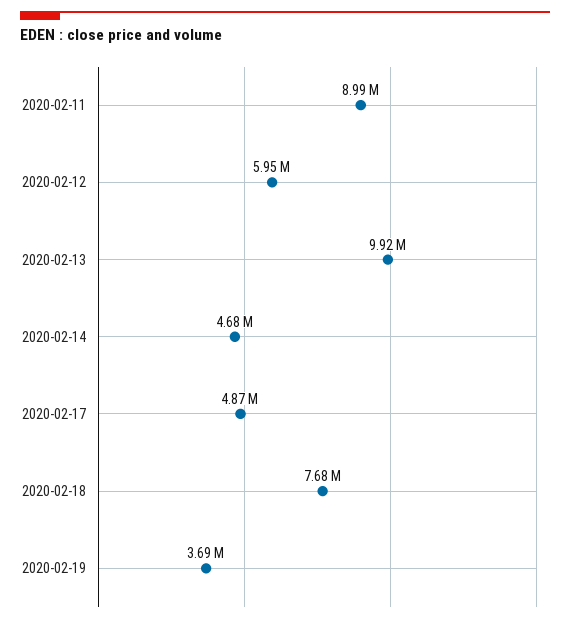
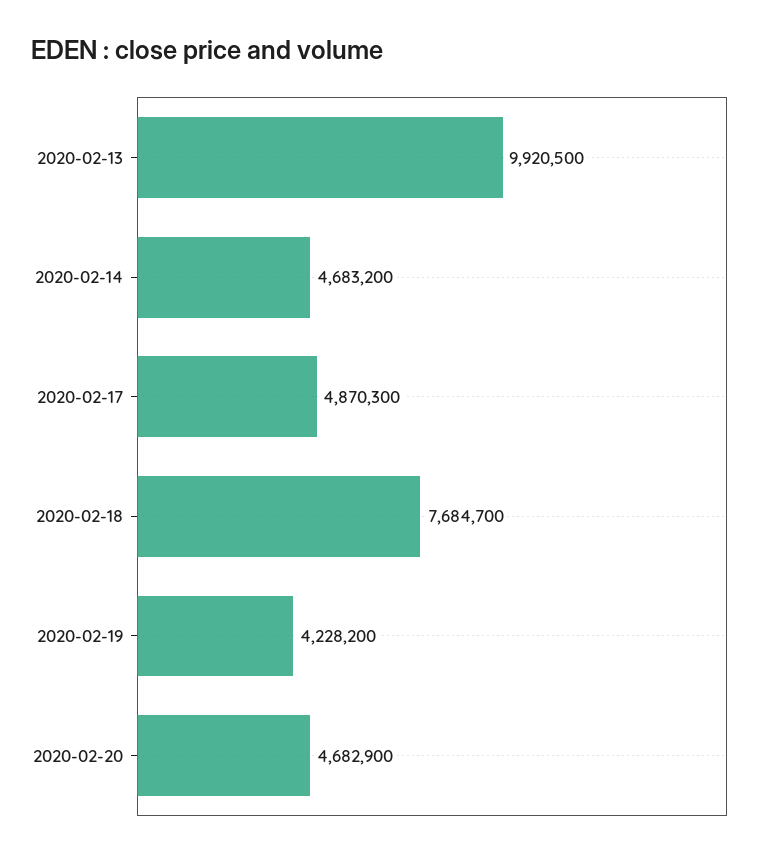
2020-02-11: 8990000 -> none
2020-02-12: 5950000 -> none
2020-02-19: 3690000 -> 4228200
2020-02-20: none -> 4682900

